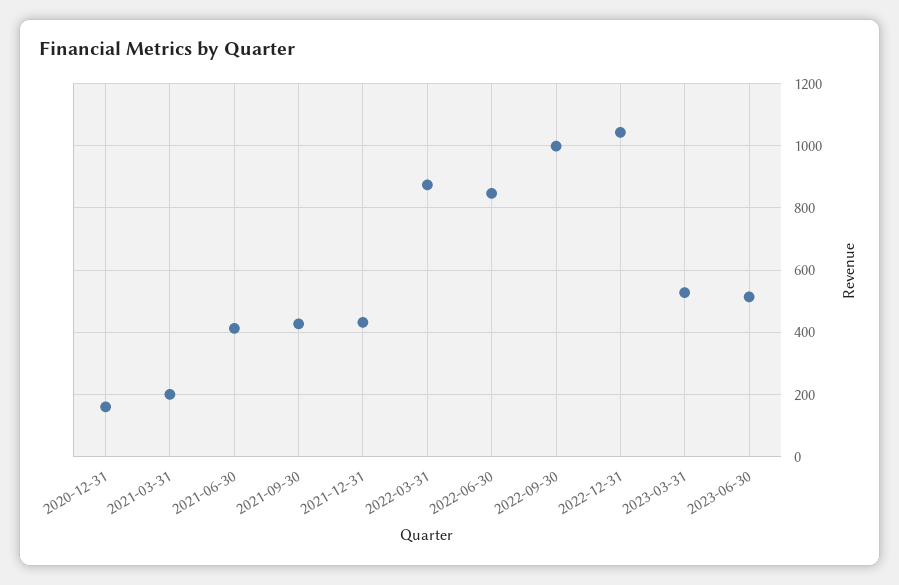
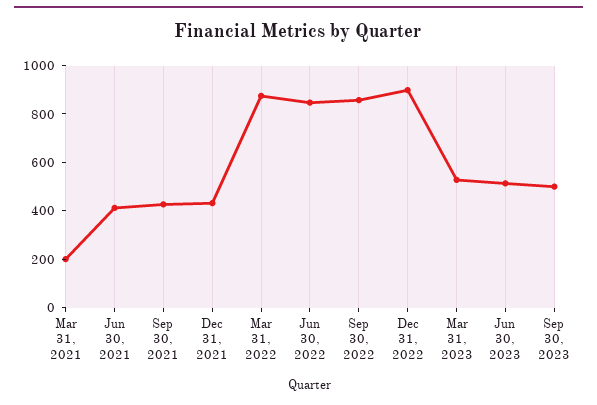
2020-12-31: 160 -> none
2022-09-30: 1000 -> 850
2022-12-31: 1040 -> 900
Sep 30, 2023: none -> 500

